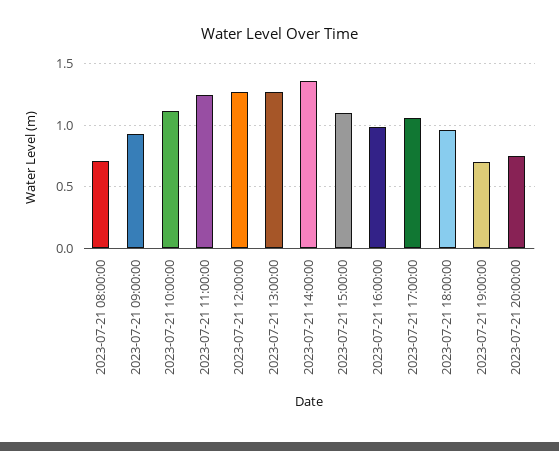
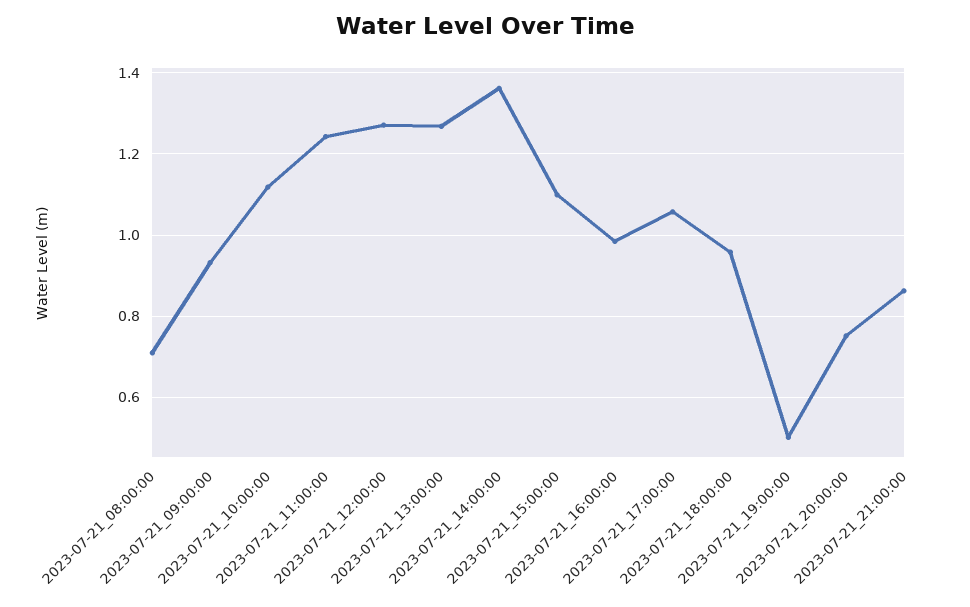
2023-07-21 19:00:00: 0.7 -> 0.5
2023-07-21_21:00:00: none -> 0.86

